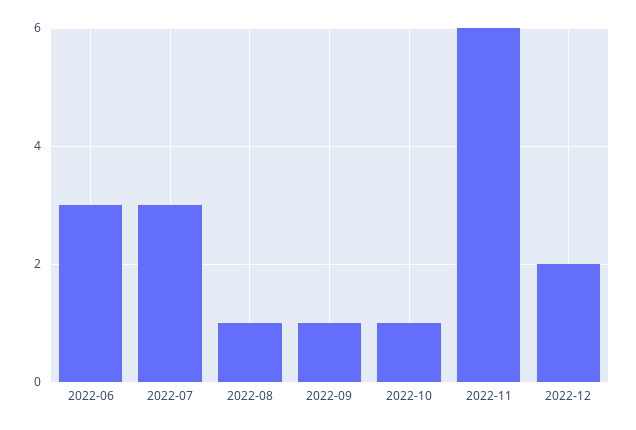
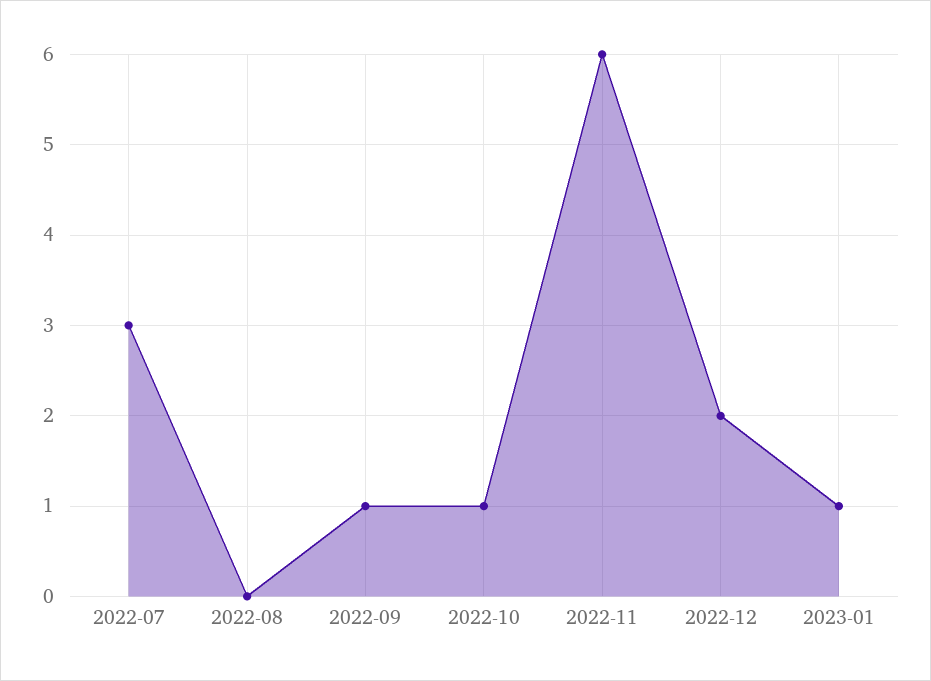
2022-06: 3 -> none
2022-08: 1 -> 0
2023-01: none -> 1

